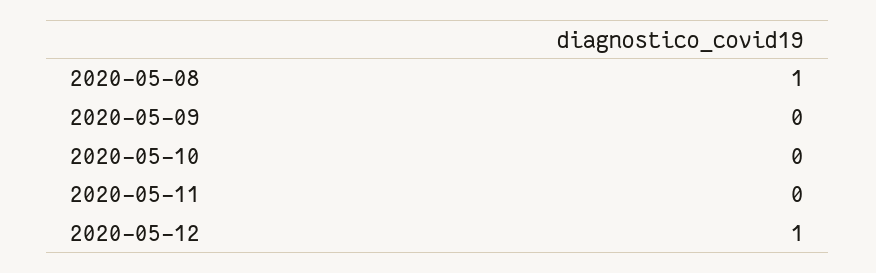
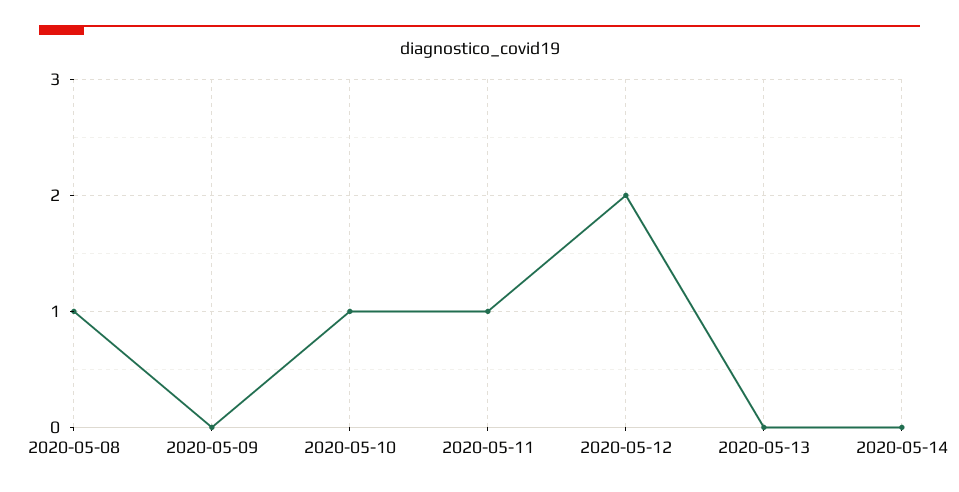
2020-05-10: 0 -> 1
2020-05-11: 0 -> 1
2020-05-12: 1 -> 2
2020-05-13: none -> 0
2020-05-14: none -> 0

